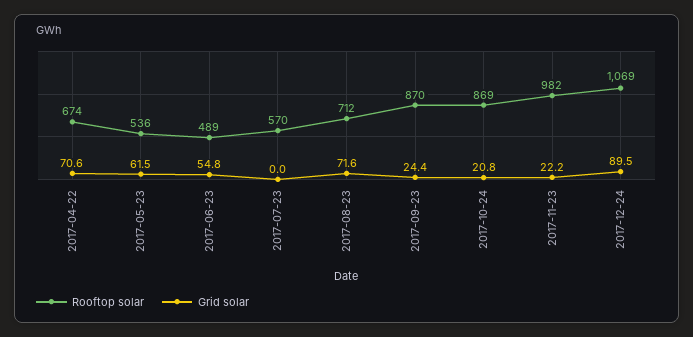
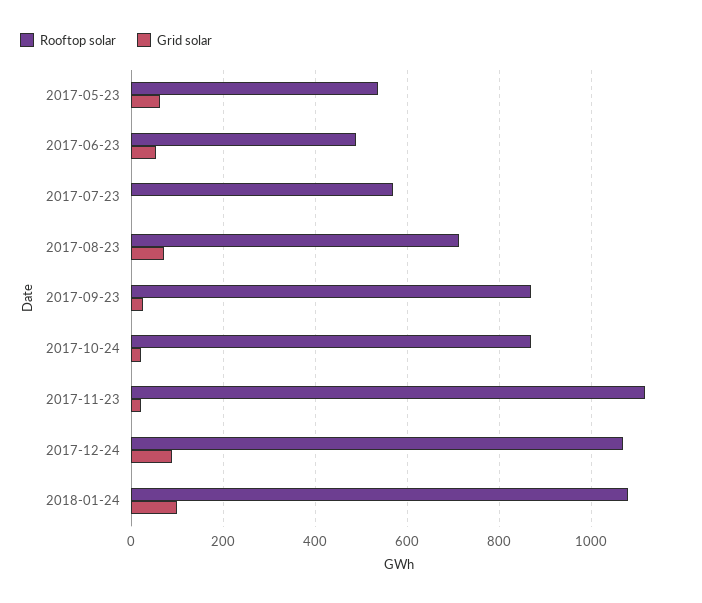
Rooftop solar, 2017-04-22: 674 -> none
Grid solar, 2017-04-22: 70.6 -> none
Rooftop solar, 2017-11-23: 982 -> 1120
Rooftop solar, 2018-01-24: none -> 1080
Grid solar, 2018-01-24: none -> 100

